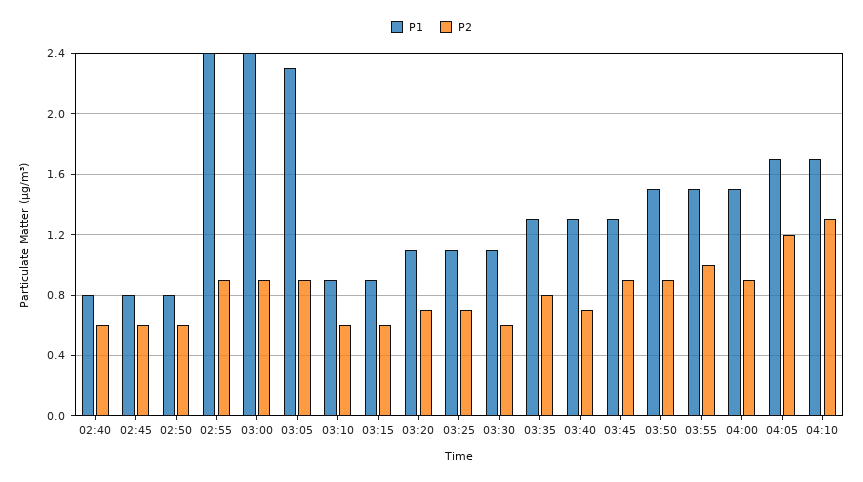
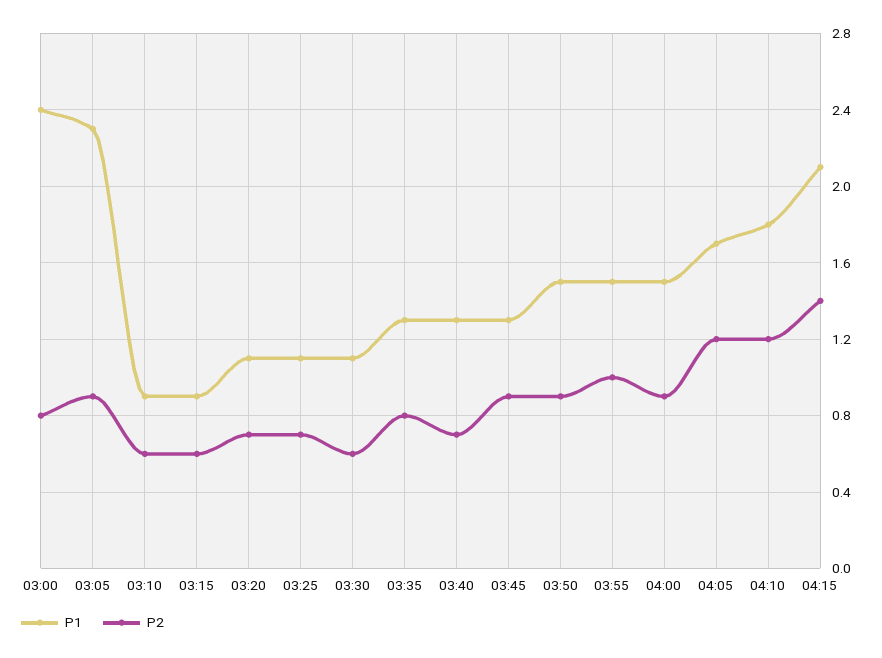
P1, 02:40: 0.8 -> none
P2, 02:40: 0.6 -> none
P1, 02:45: 0.8 -> none
P2, 02:45: 0.6 -> none
P1, 02:50: 0.8 -> none
P2, 02:50: 0.6 -> none
P1, 02:55: 2.4 -> none
P2, 02:55: 0.9 -> none
P2, 03:00: 0.9 -> 0.8
P1, 04:10: 1.7 -> 1.8
P2, 04:10: 1.3 -> 1.2
P1, 04:15: none -> 2.1
P2, 04:15: none -> 1.4

